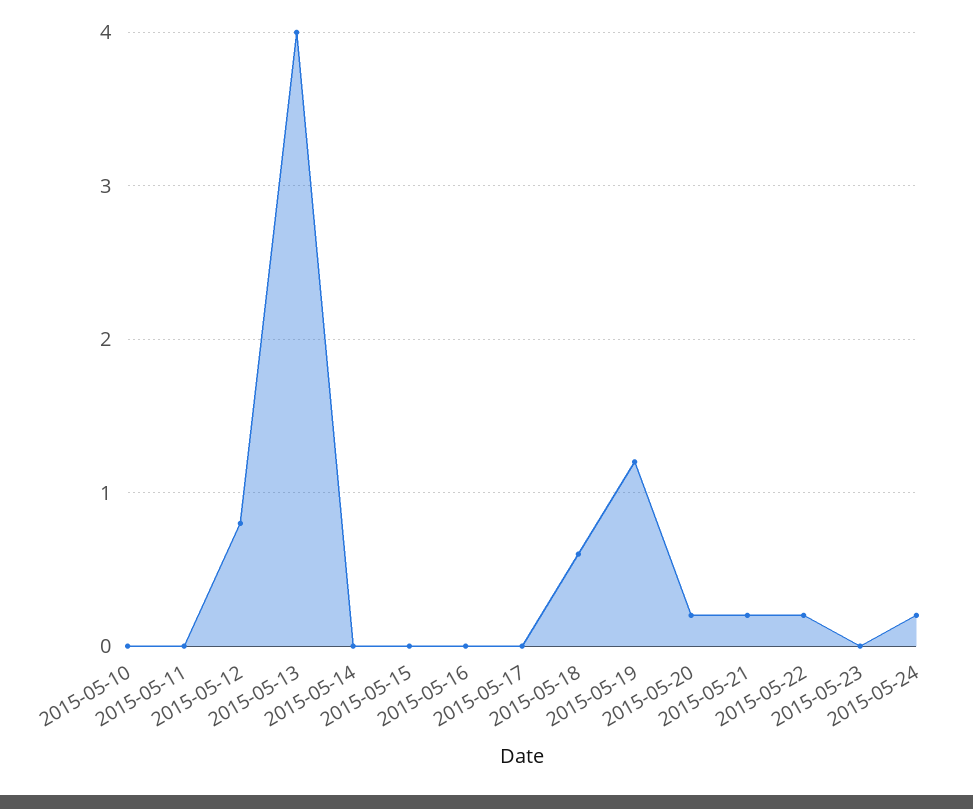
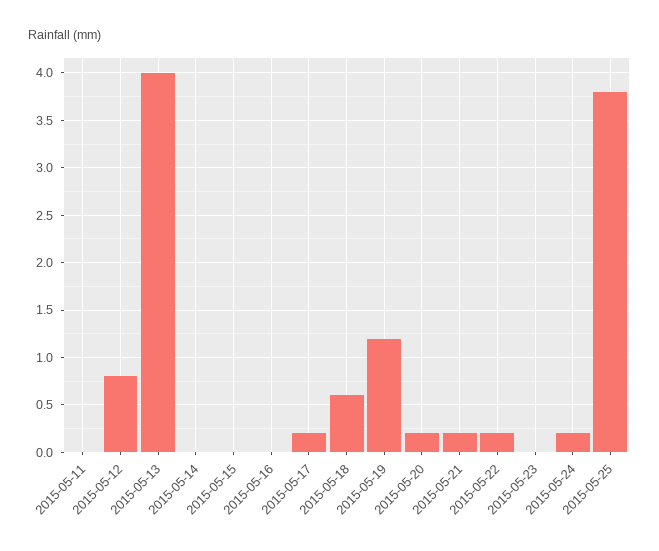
2015-05-10: 0 -> none
2015-05-17: 0 -> 0.2
2015-05-25: none -> 3.8

